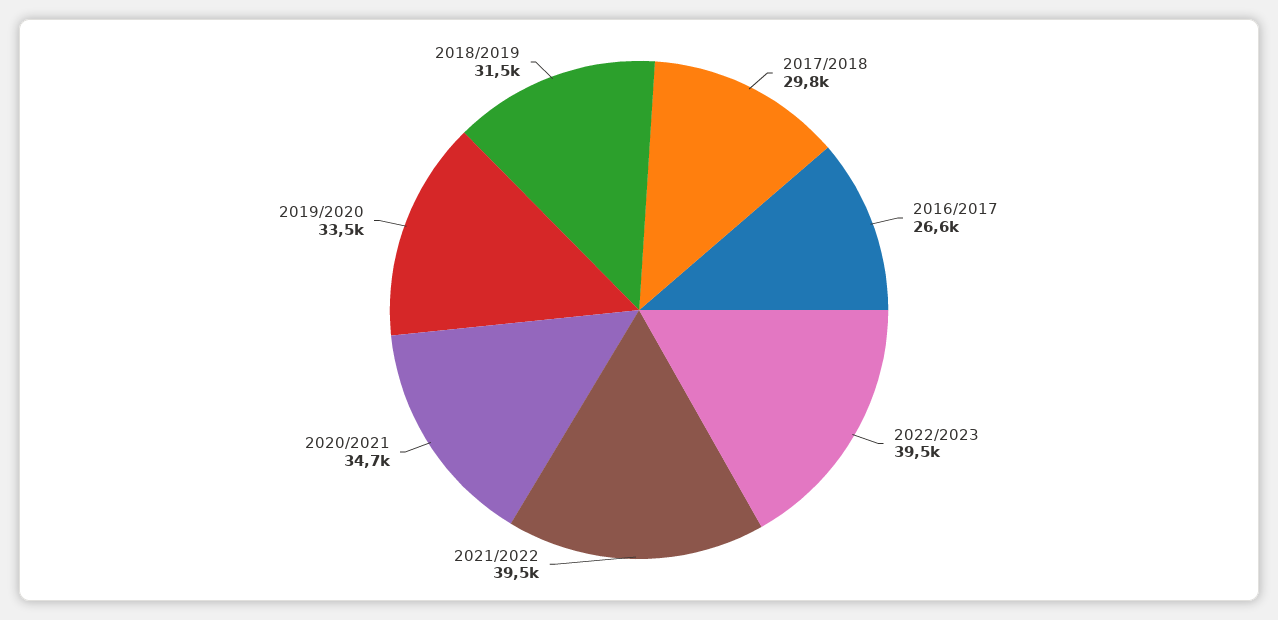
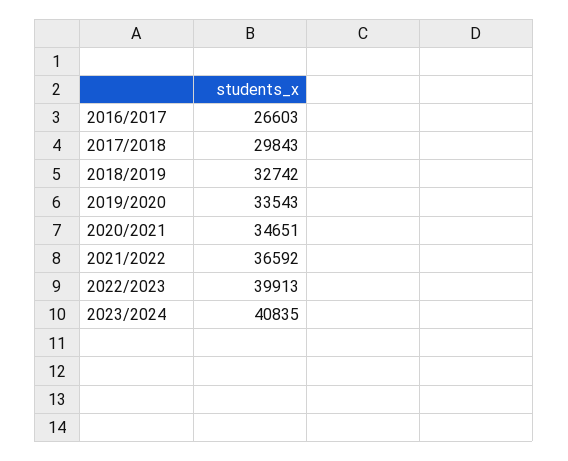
2022/2023: 39500 -> 39913
2021/2022: 39500 -> 36592
2018/2019: 31500 -> 32742
2023/2024: none -> 40835

